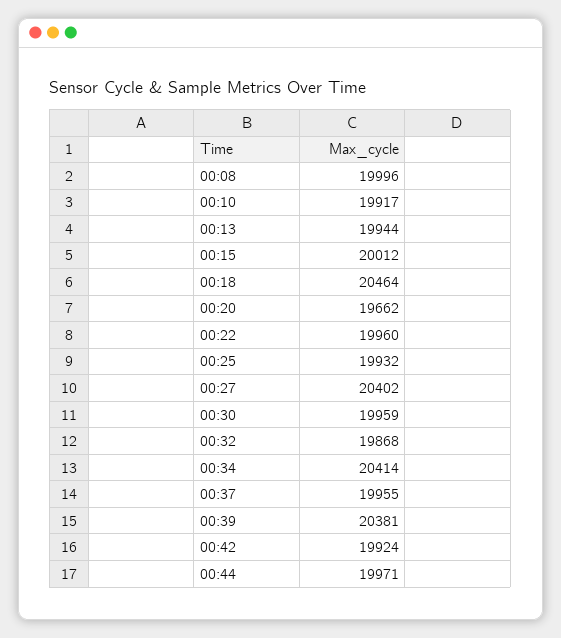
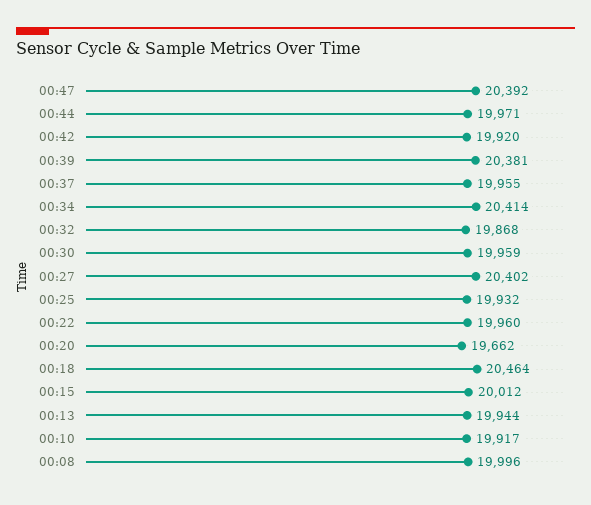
00:42: 19924 -> 19920
00:47: none -> 20392

